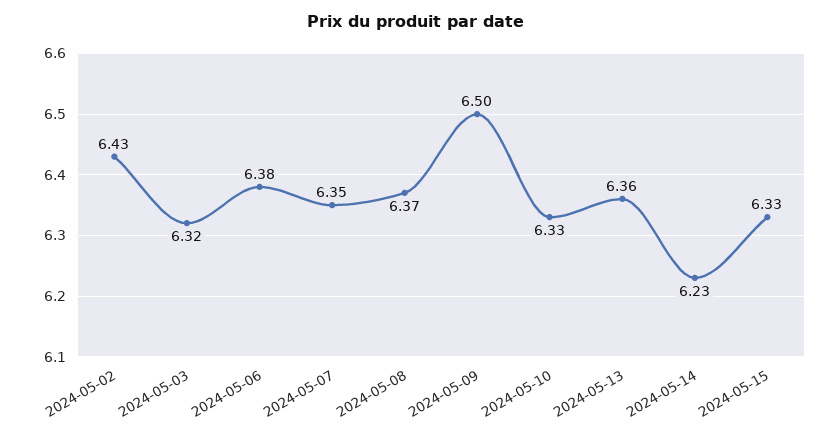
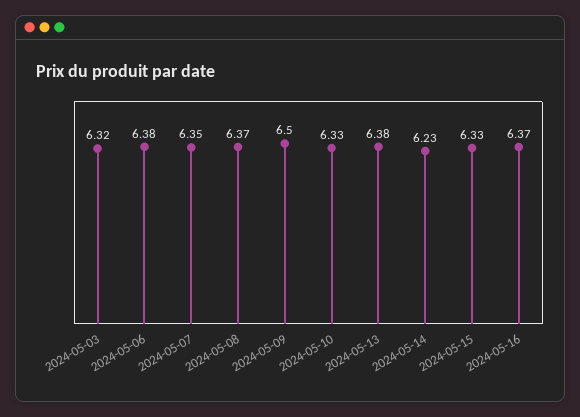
2024-05-02: 6.43 -> none
2024-05-13: 6.36 -> 6.38
2024-05-16: none -> 6.37

